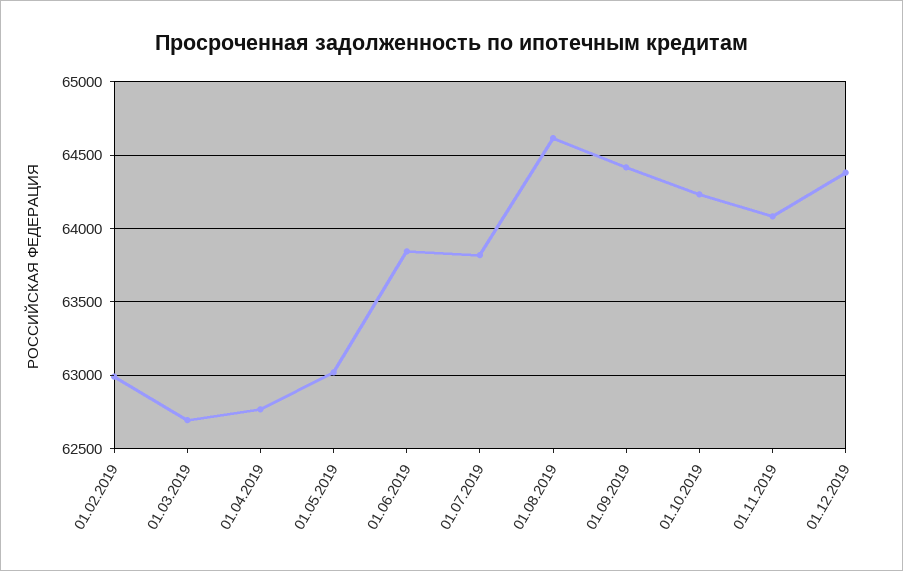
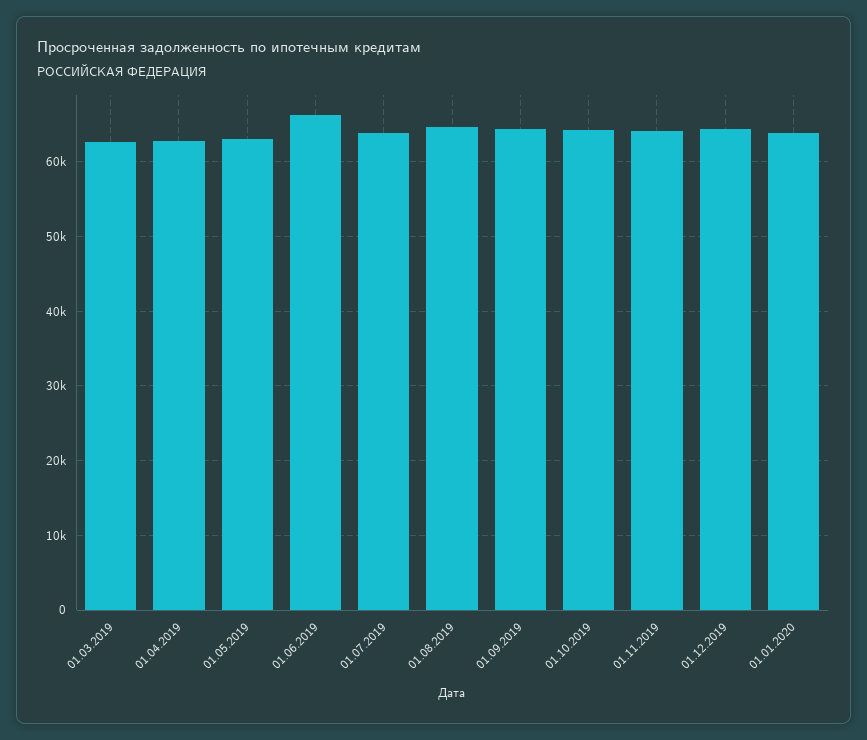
01.02.2019: 63000 -> none
01.06.2019: 63850 -> 66000
01.01.2020: none -> 64000

